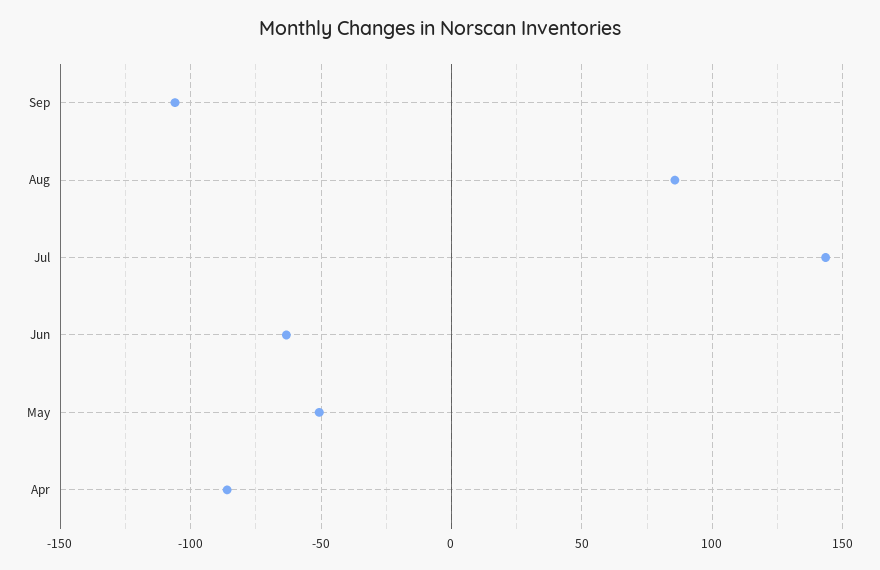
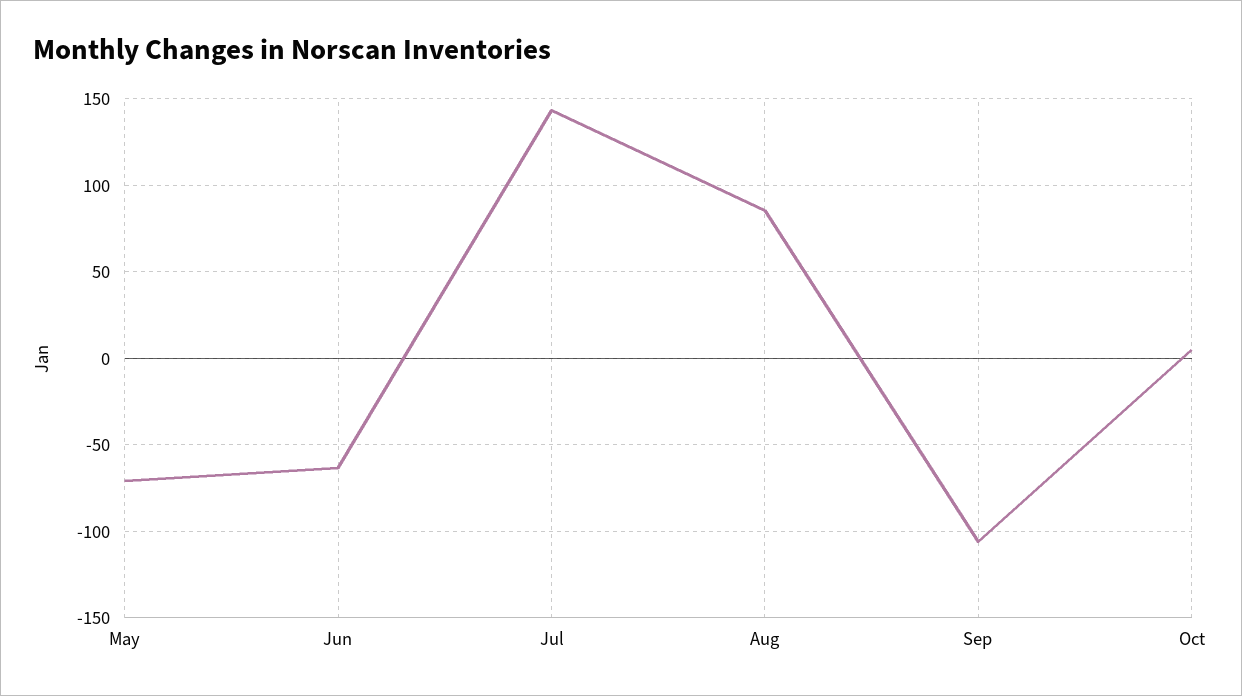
May: -50 -> -70
Apr: -85 -> none
Oct: none -> 5

